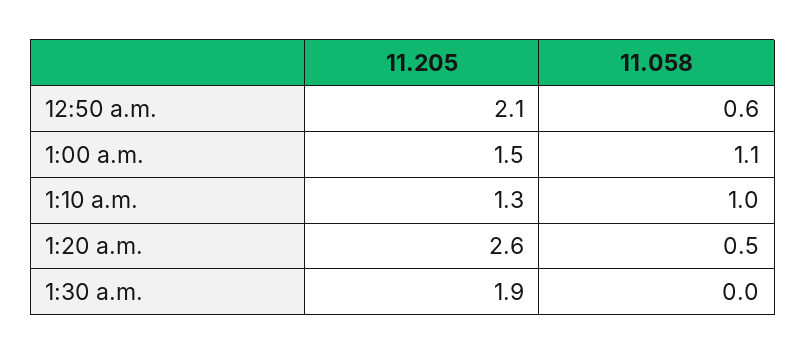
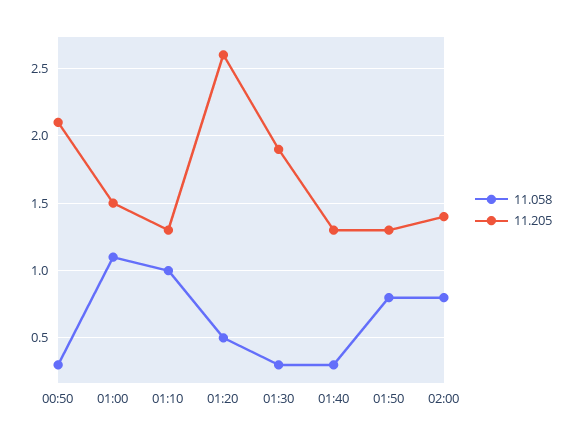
11.058, 12:50 a.m.: 0.6 -> 0.3
11.058, 1:30 a.m.: 0 -> 0.3
11.058, 01:40: none -> 0.3
11.205, 01:40: none -> 1.3
11.058, 01:50: none -> 0.8
11.205, 01:50: none -> 1.3
11.058, 02:00: none -> 0.8
11.205, 02:00: none -> 1.4

